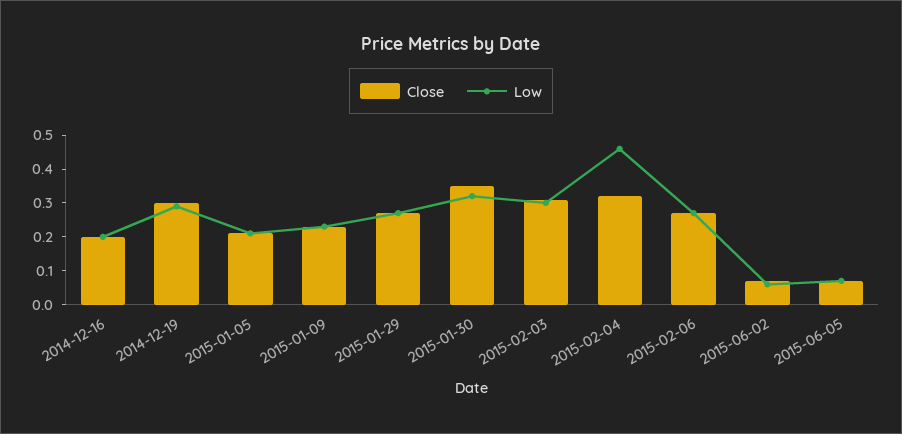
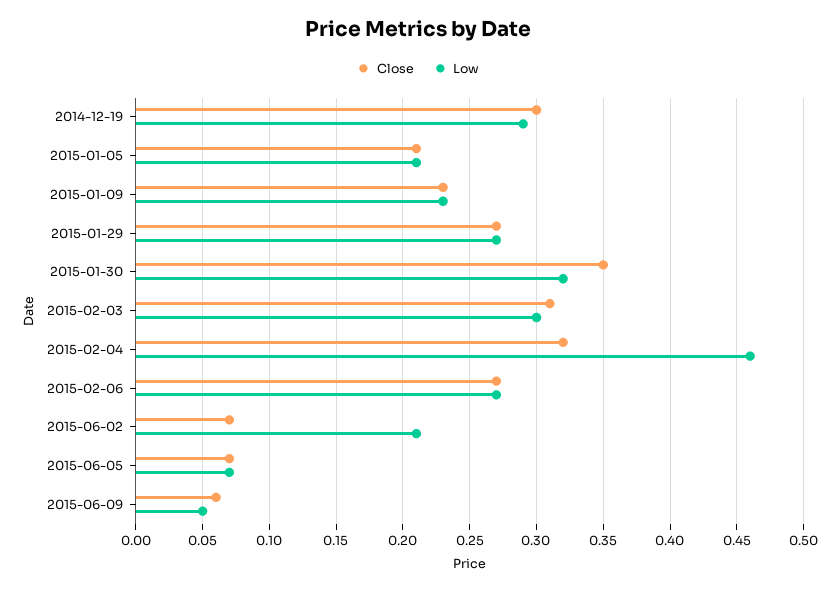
Close, 2014-12-16: 0.2 -> none
Low, 2014-12-16: 0.2 -> none
Low, 2015-06-02: 0.05 -> 0.21
Close, 2015-06-09: none -> 0.06
Low, 2015-06-09: none -> 0.05

